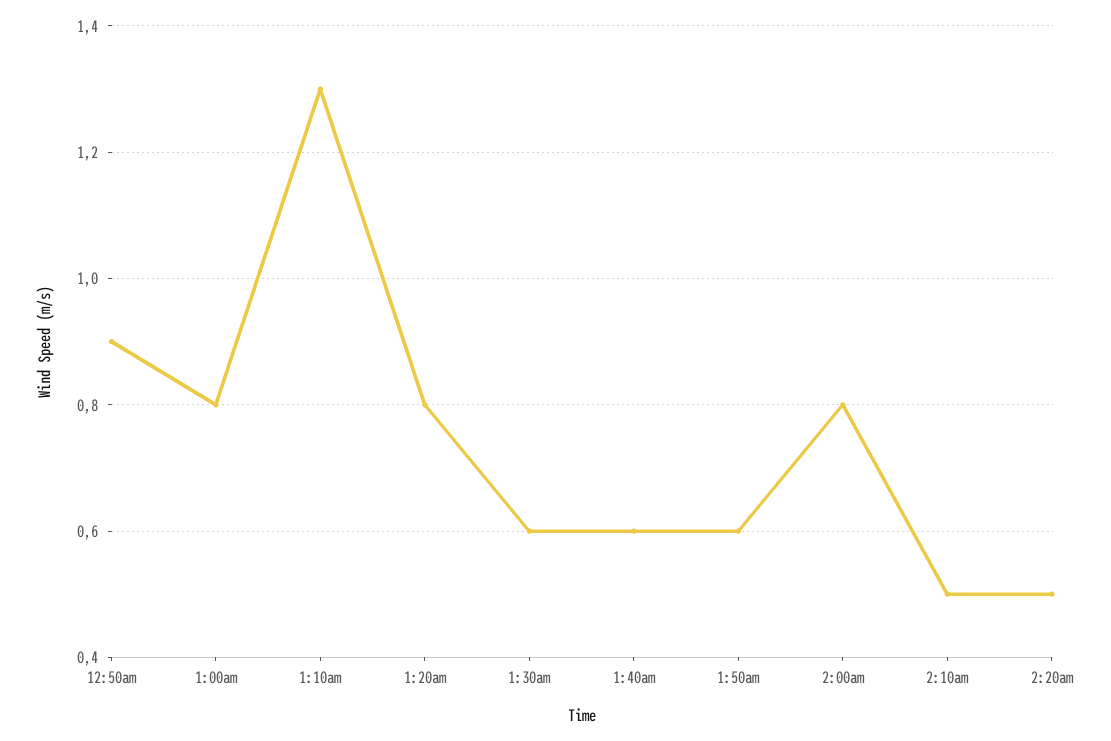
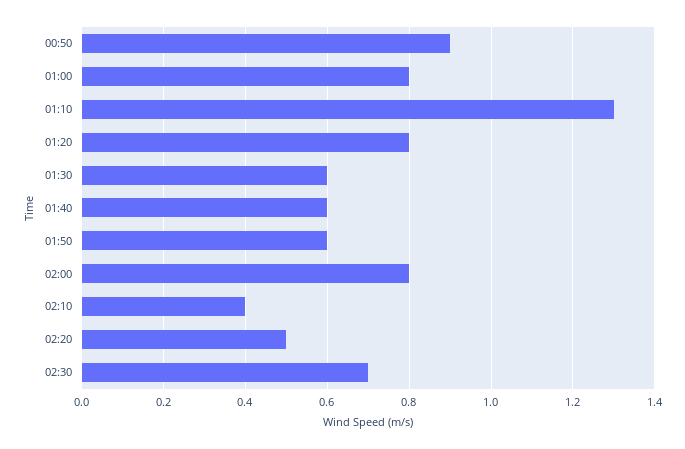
2:10am: 0.5 -> 0.4
02:30: none -> 0.7

